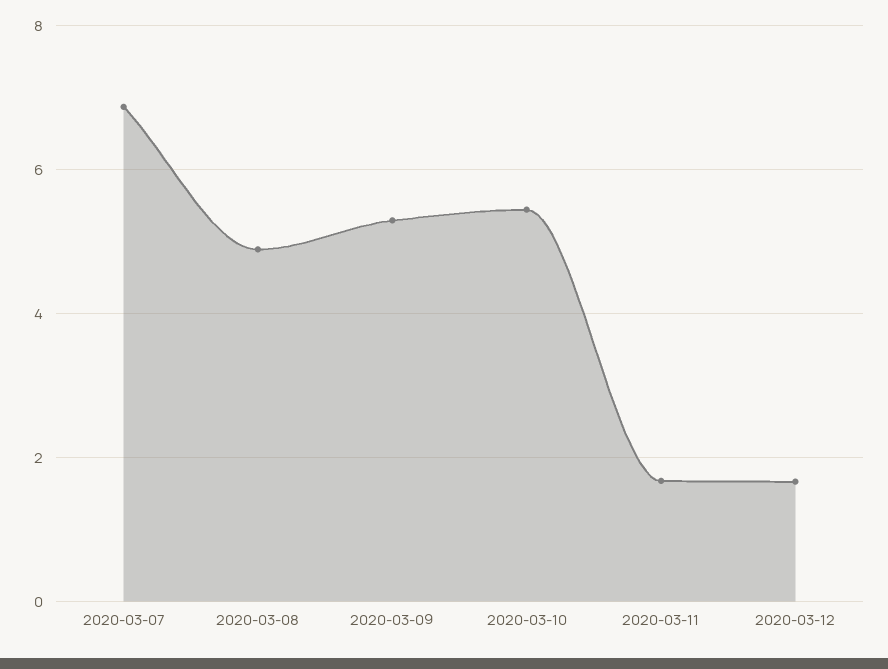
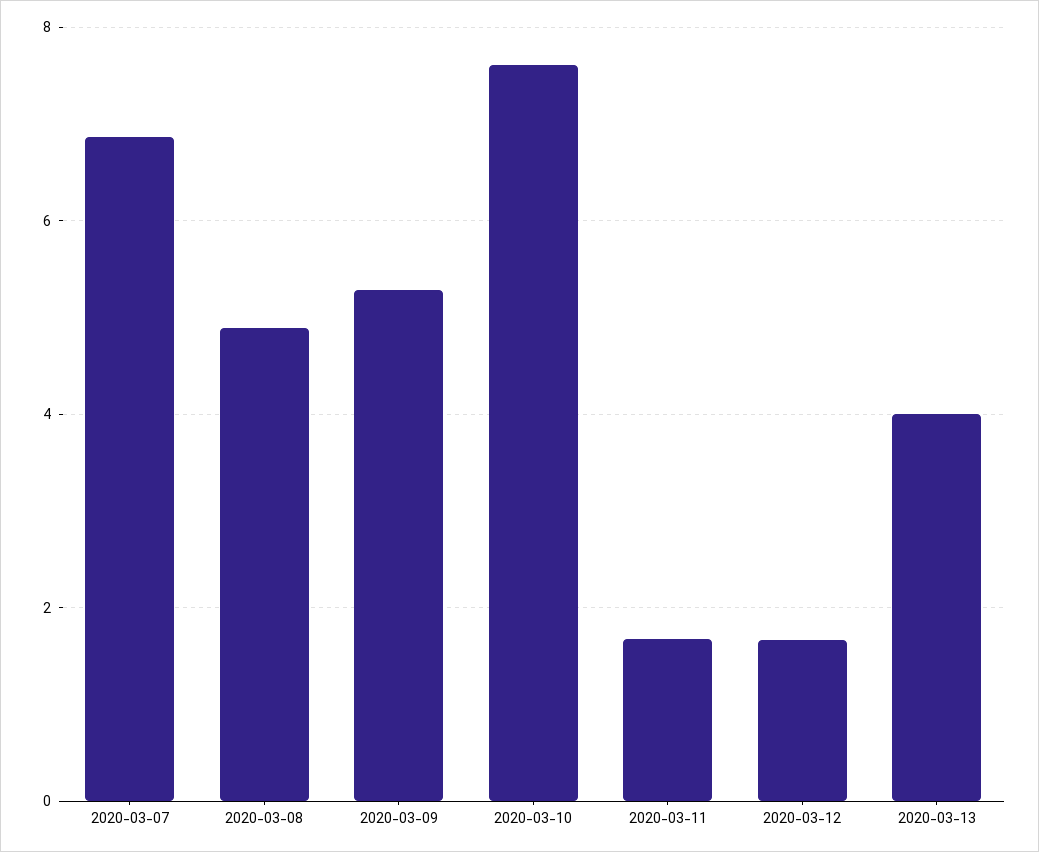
2020-03-10: 5.4 -> 7.6
2020-03-13: none -> 4

